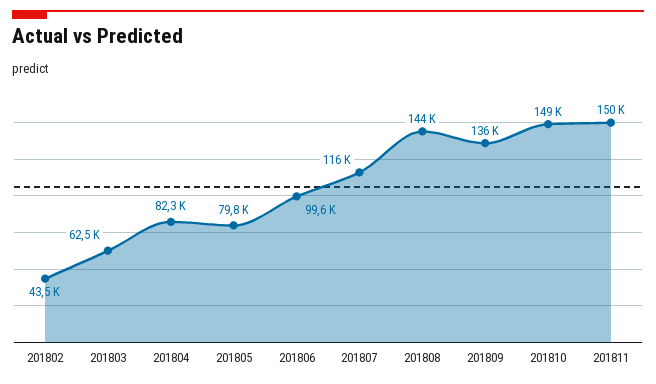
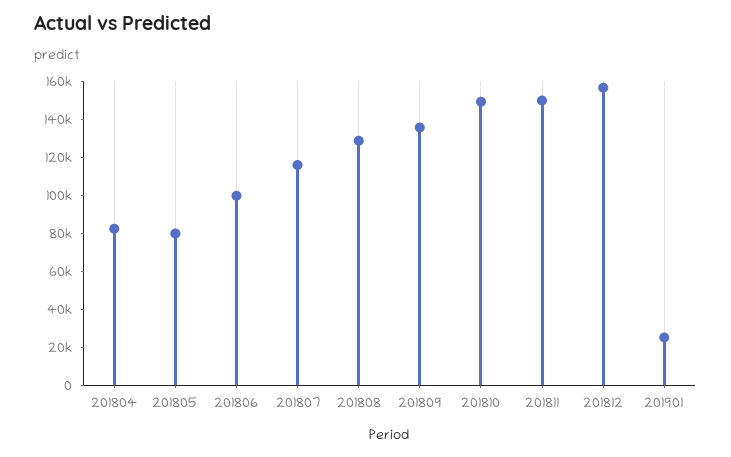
201802: 43500 -> none
201803: 62500 -> none
201808: 144000 -> 130000
201812: none -> 155000
201901: none -> 25000

